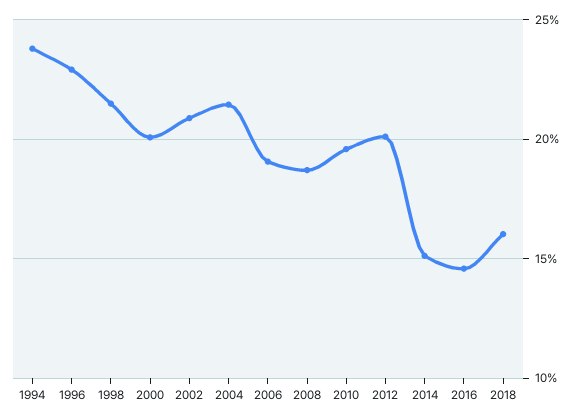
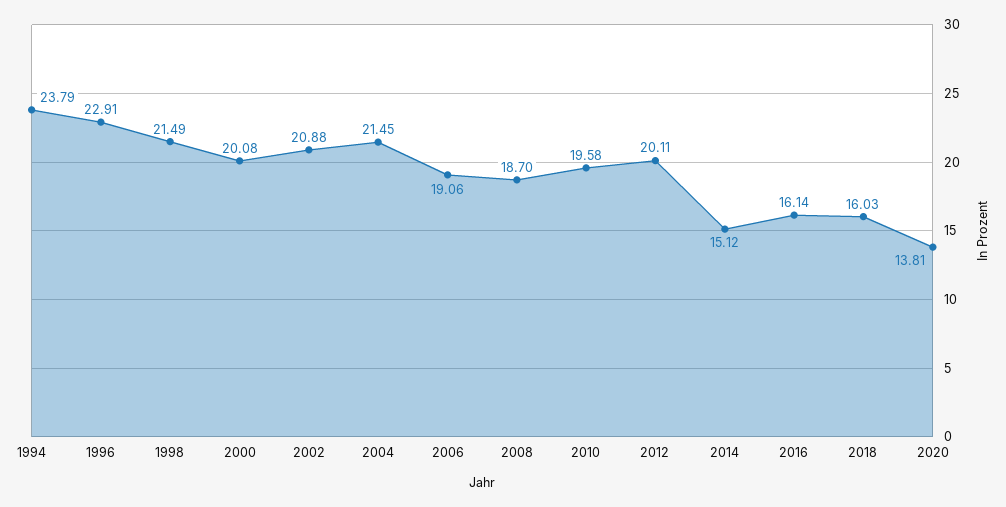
2016: 14.5 -> 16.14
2020: none -> 13.81

